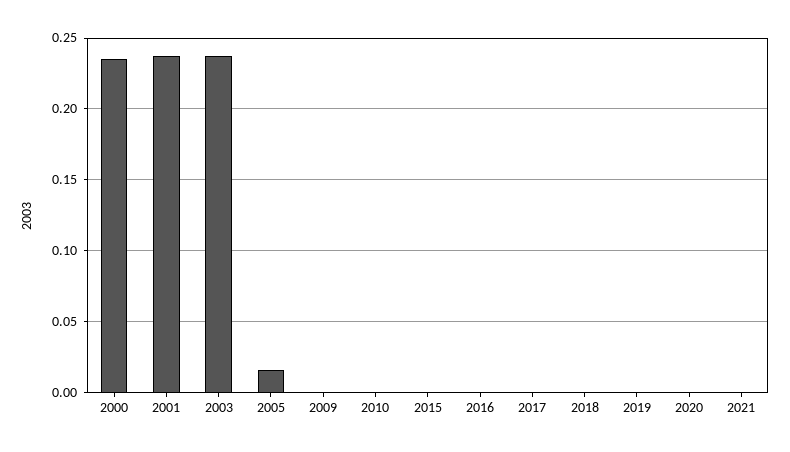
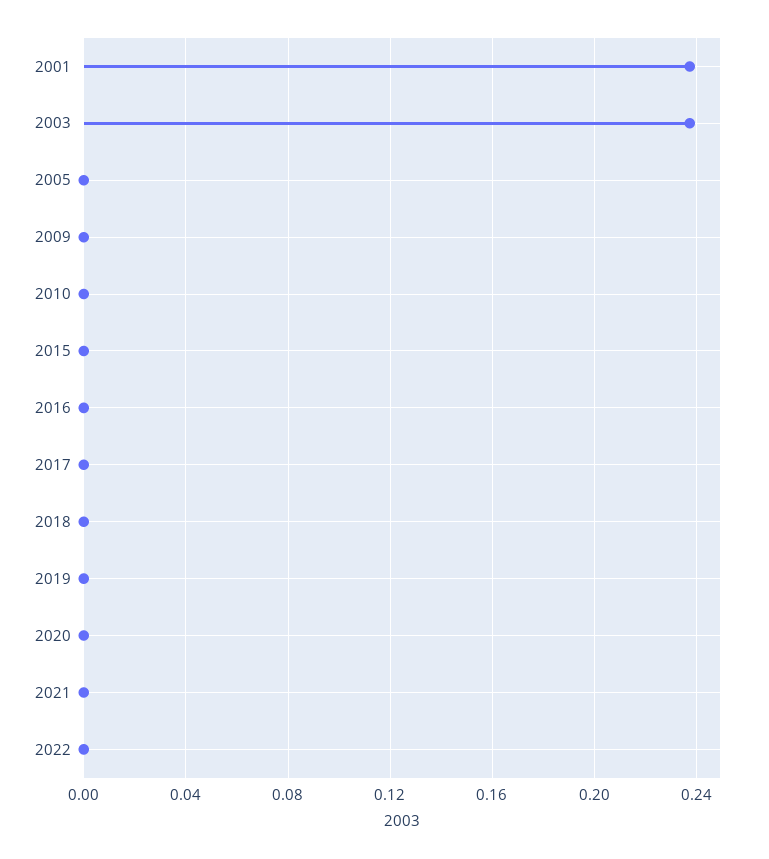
2000: 0.235 -> none
2005: 0.015 -> 0
2022: none -> 0

